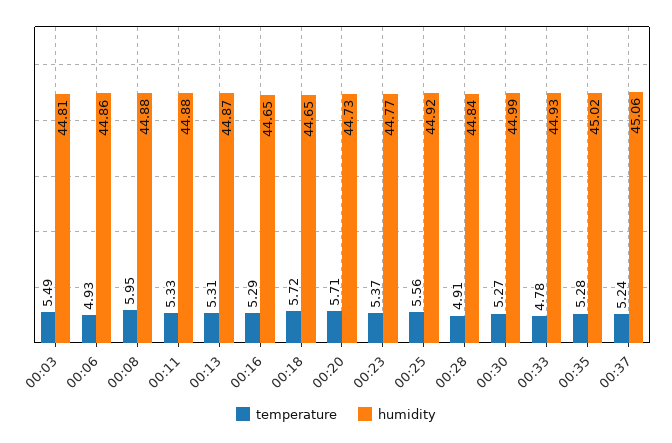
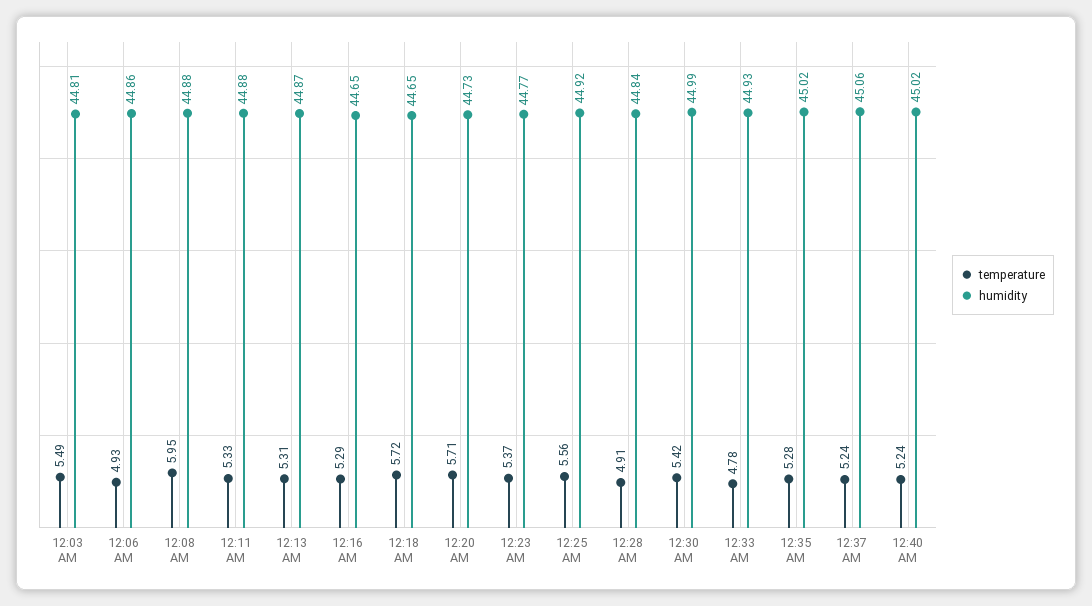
temperature, 00:30: 5.27 -> 5.42
temperature, 12:40 AM: none -> 5.24
humidity, 12:40 AM: none -> 45.02

